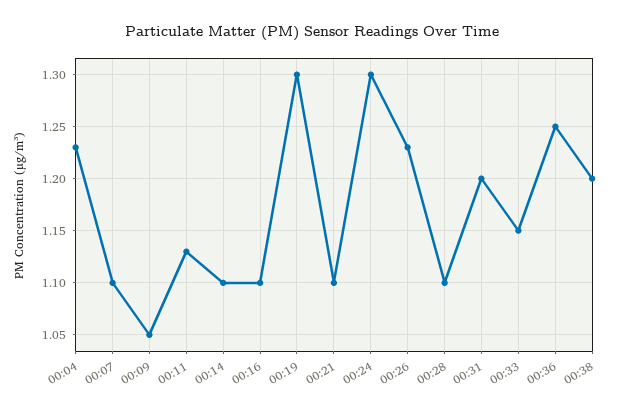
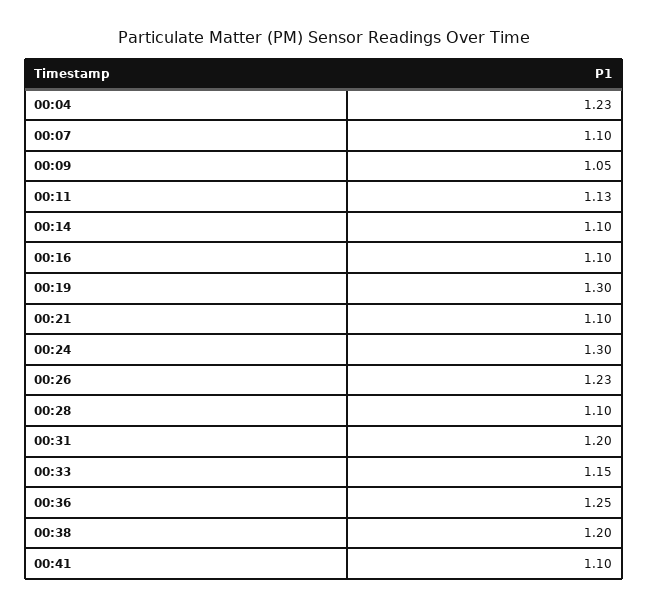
00:41: none -> 1.1

